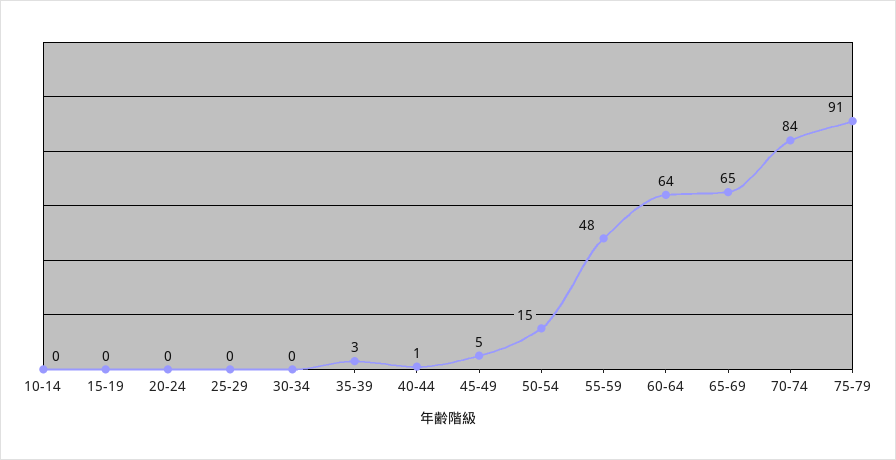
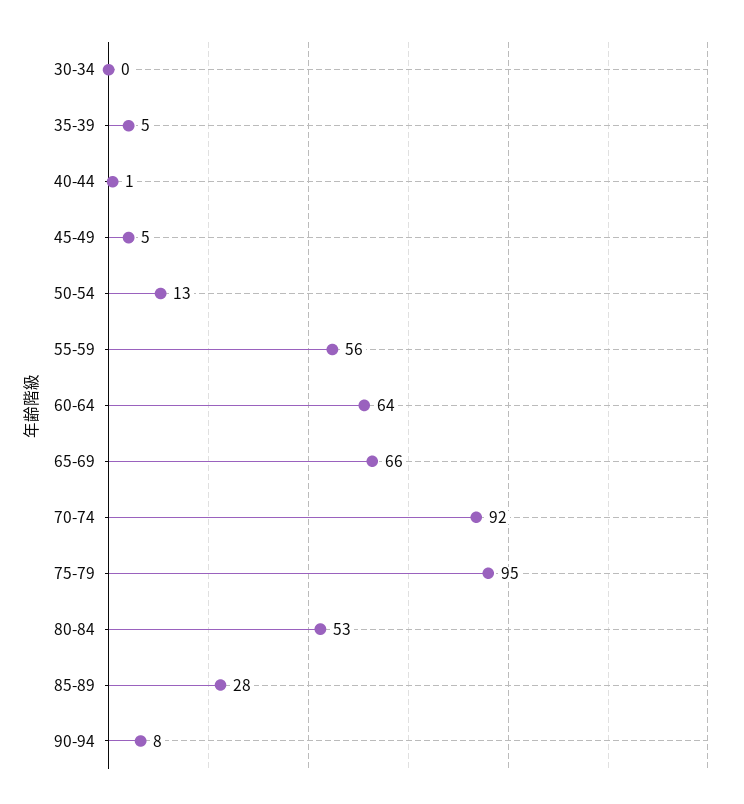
10-14: 0 -> none
15-19: 0 -> none
20-24: 0 -> none
25-29: 0 -> none
35-39: 3 -> 5
50-54: 15 -> 13
55-59: 48 -> 56
65-69: 65 -> 66
70-74: 84 -> 92
75-79: 91 -> 95
80-84: none -> 53
85-89: none -> 28
90-94: none -> 8

